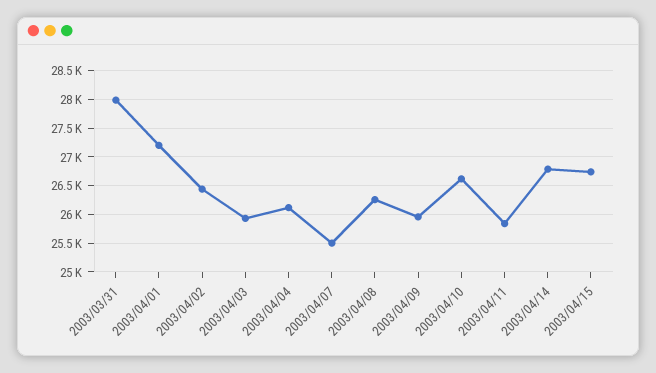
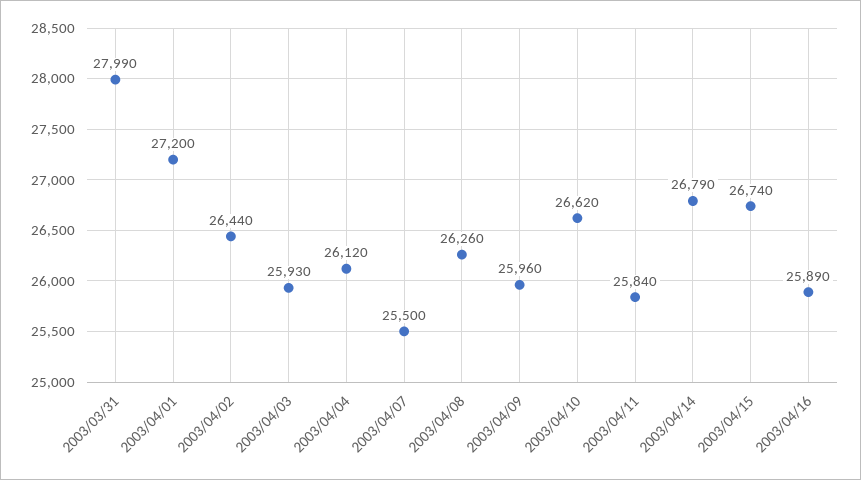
2003/04/16: none -> 25890

